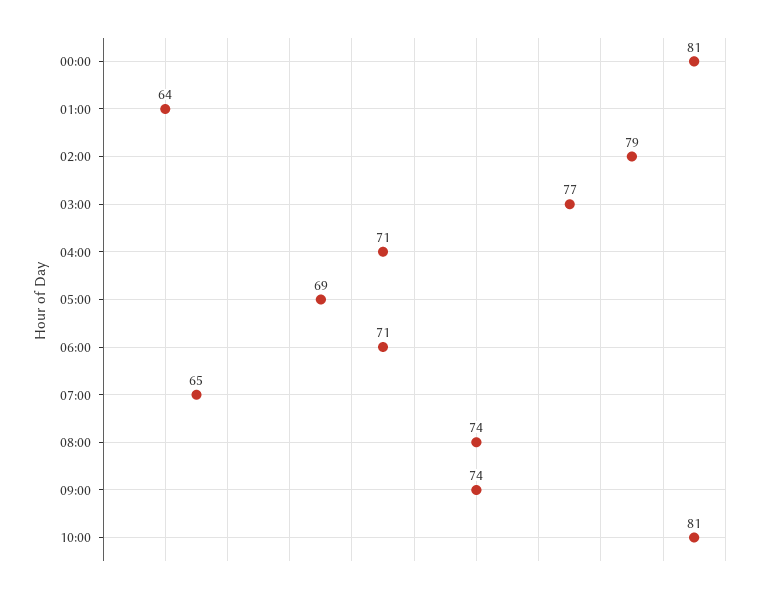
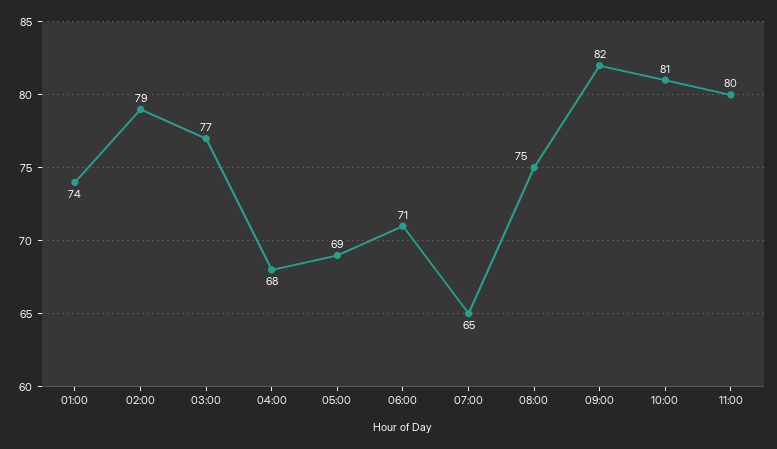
00:00: 81 -> none
01:00: 64 -> 74
04:00: 71 -> 68
08:00: 74 -> 75
09:00: 74 -> 82
11:00: none -> 80

